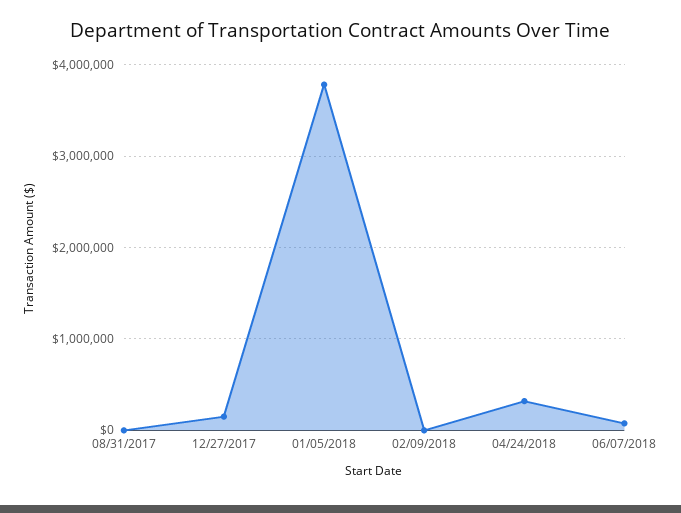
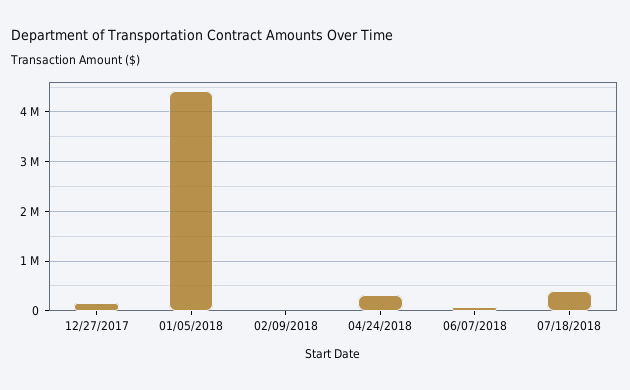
08/31/2017: 0 -> none
01/05/2018: 3800000 -> 4400000
07/18/2018: none -> 400000

